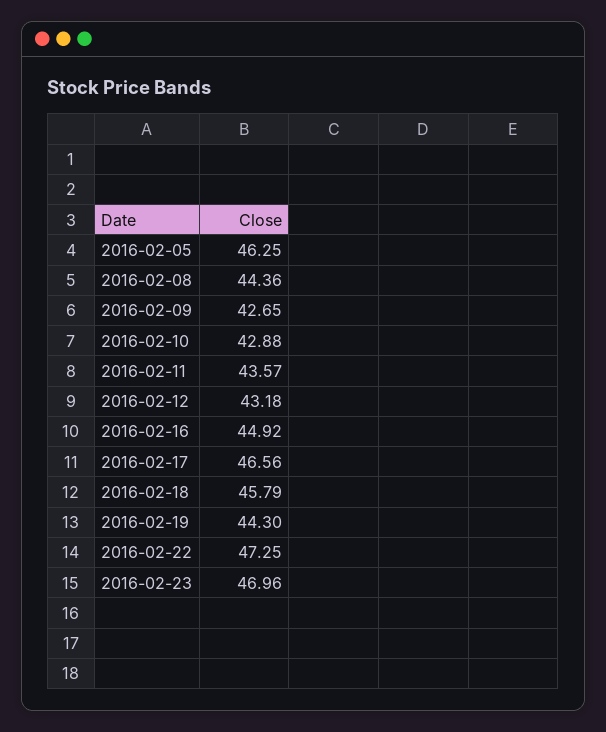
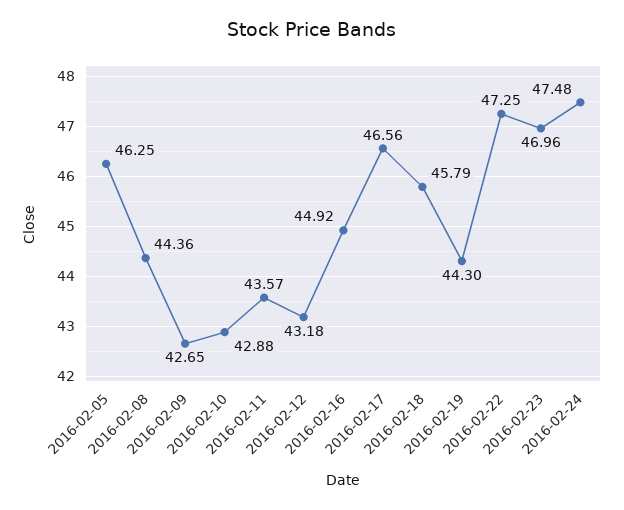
2016-02-24: none -> 47.48

